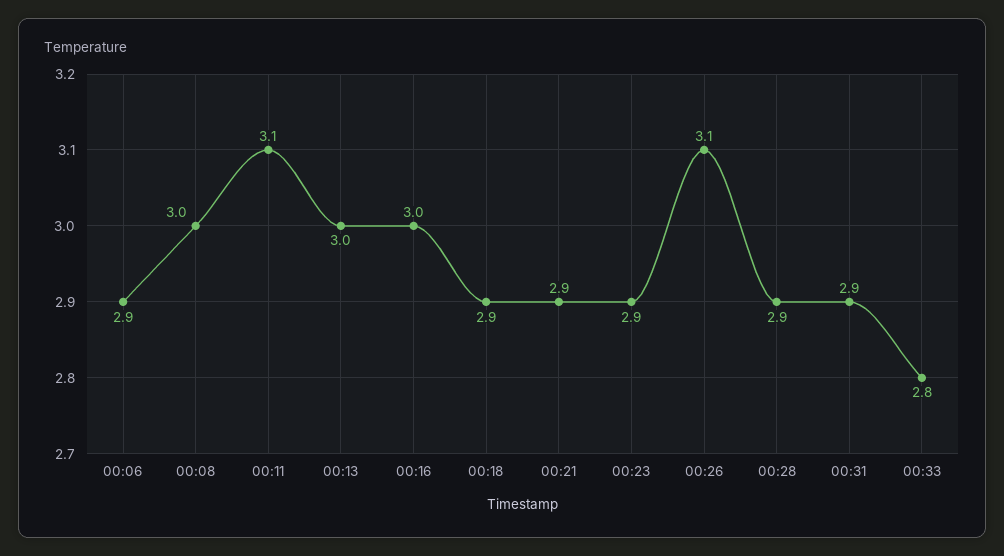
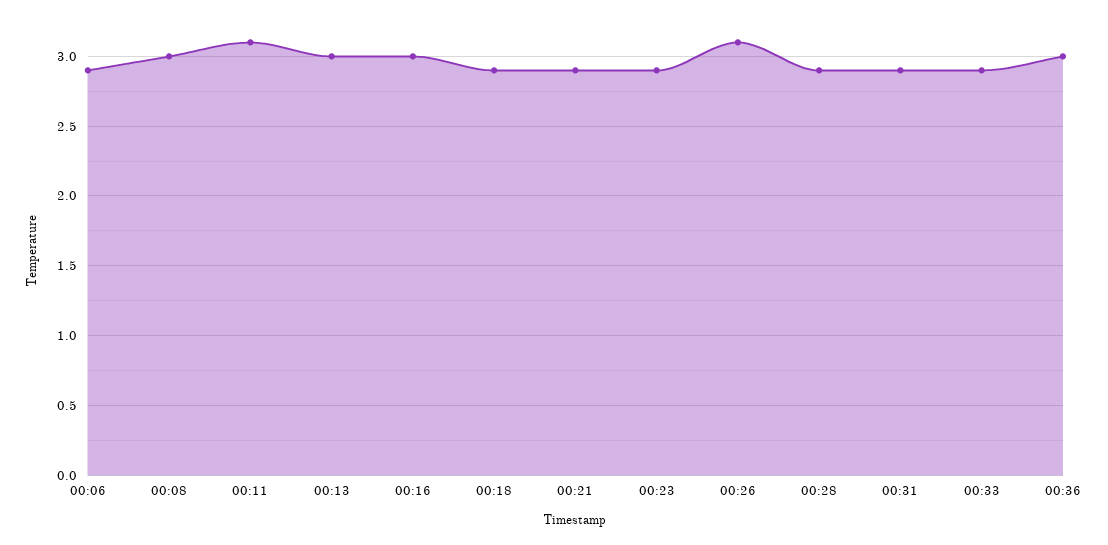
00:33: 2.8 -> 2.9
00:36: none -> 3

